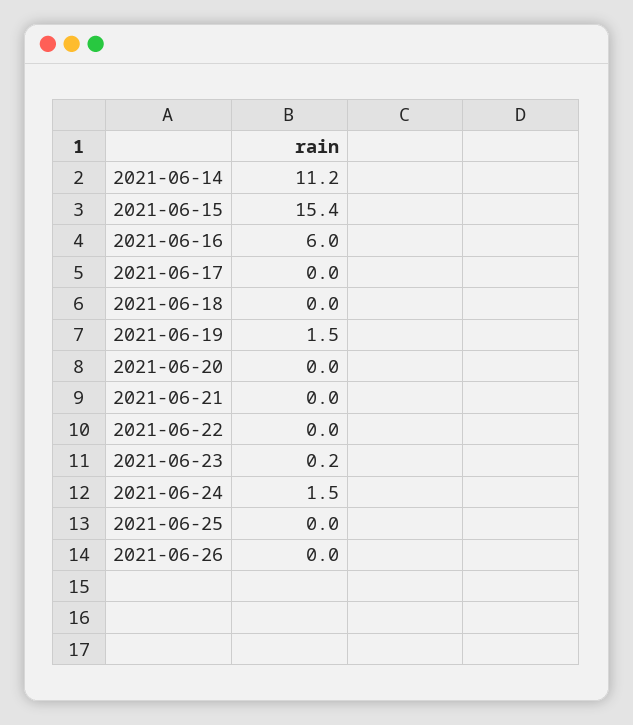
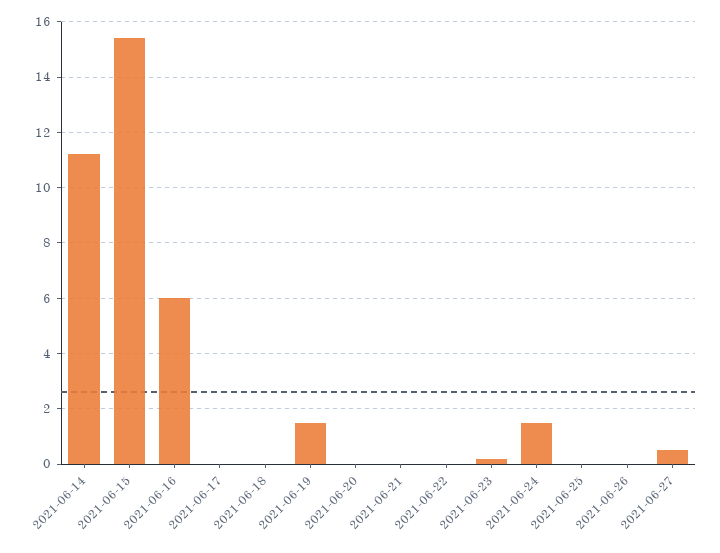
2021-06-27: none -> 0.5

